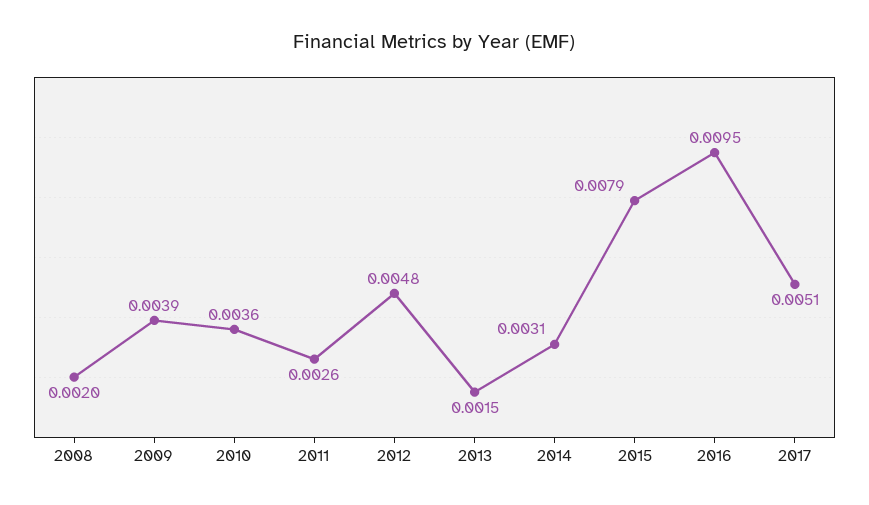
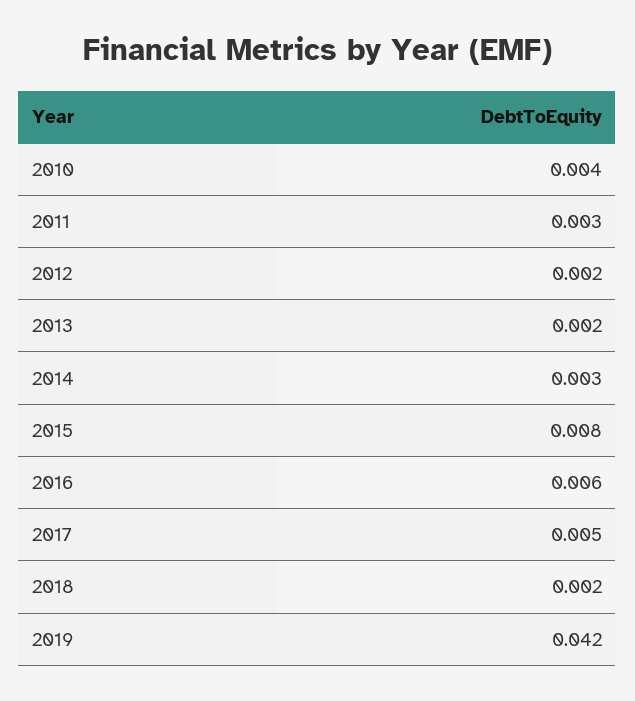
2008: 0.002 -> none
2009: 0.0039 -> none
2012: 0.0048 -> 0.002
2016: 0.0095 -> 0.006
2018: none -> 0.002
2019: none -> 0.042

